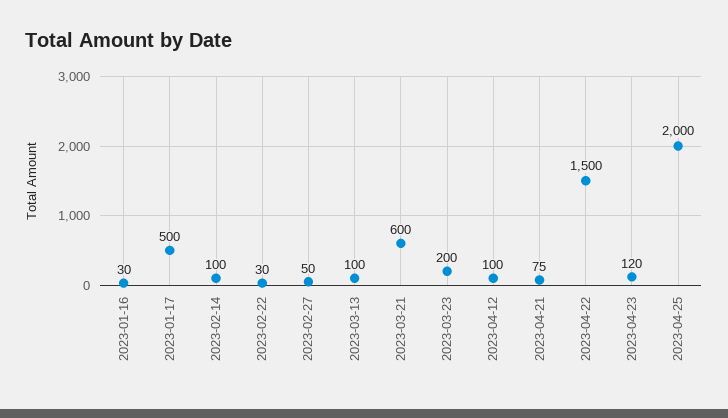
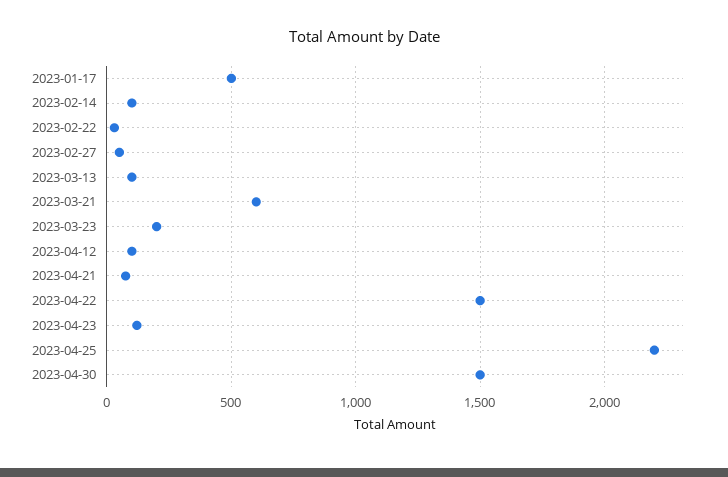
2023-01-16: 30 -> none
2023-04-25: 2000 -> 2200
2023-04-30: none -> 1500

